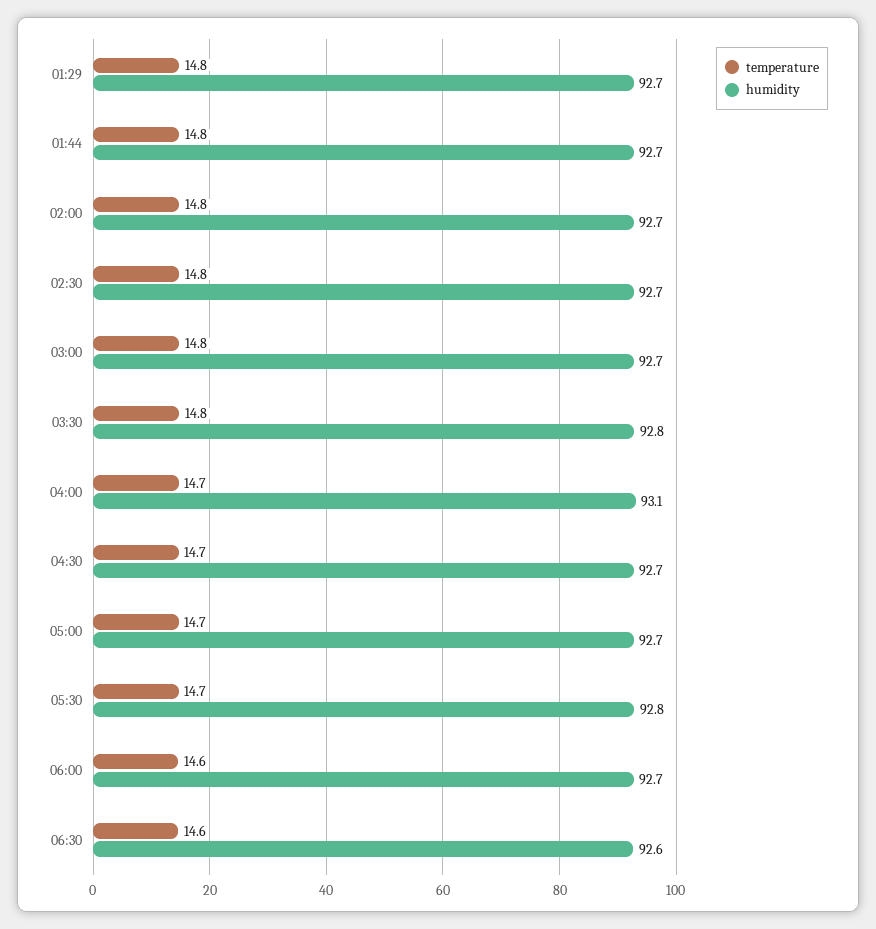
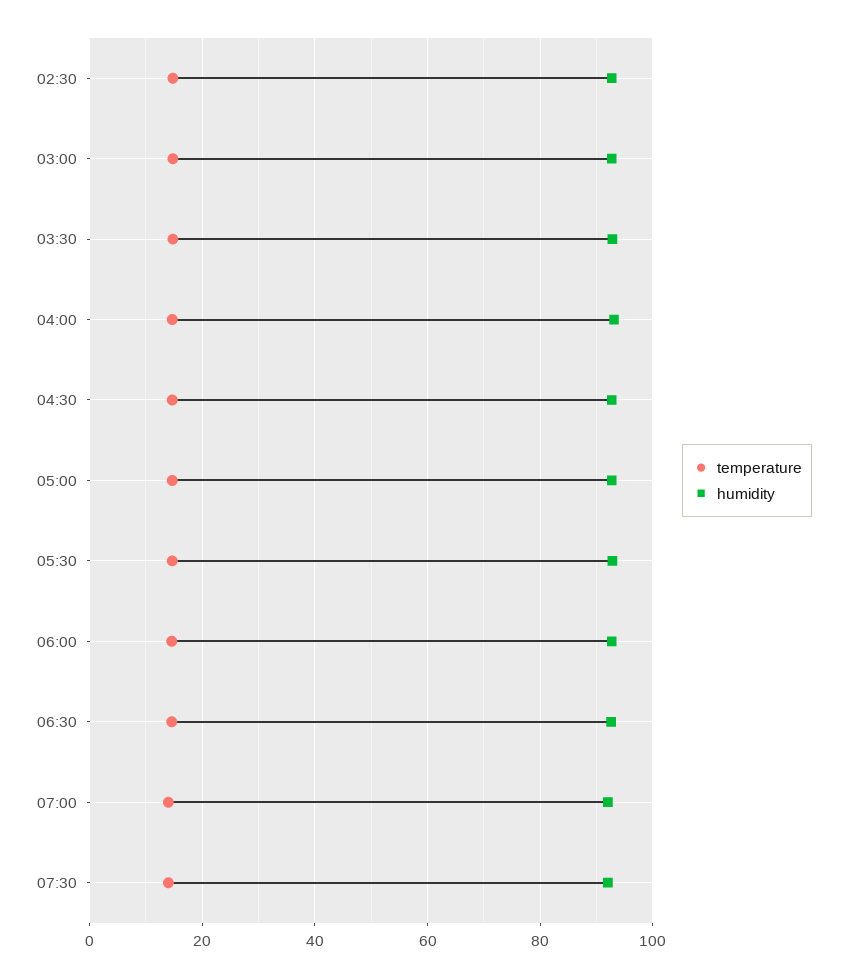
temperature, 01:29: 14.8 -> none
humidity, 01:29: 92.7 -> none
temperature, 01:44: 14.8 -> none
humidity, 01:44: 92.7 -> none
temperature, 02:00: 14.8 -> none
humidity, 02:00: 92.7 -> none
temperature, 07:00: none -> 14
humidity, 07:00: none -> 92
temperature, 07:30: none -> 14
humidity, 07:30: none -> 92

